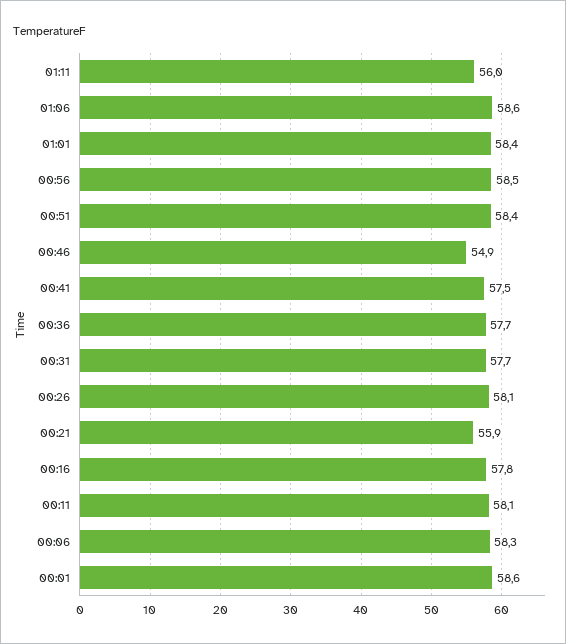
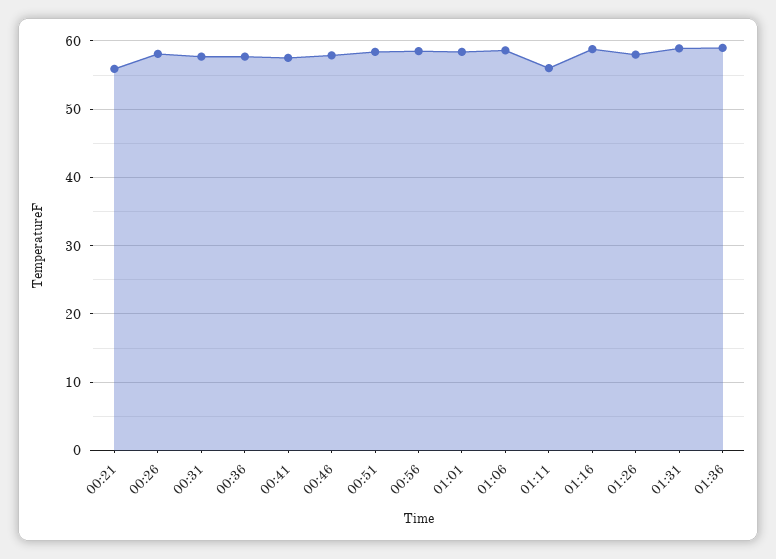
00:46: 54.9 -> 58
00:16: 57.8 -> none
00:11: 58.1 -> none
00:06: 58.3 -> none
00:01: 58.6 -> none
01:16: none -> 59
01:26: none -> 58
01:31: none -> 59
01:36: none -> 59

